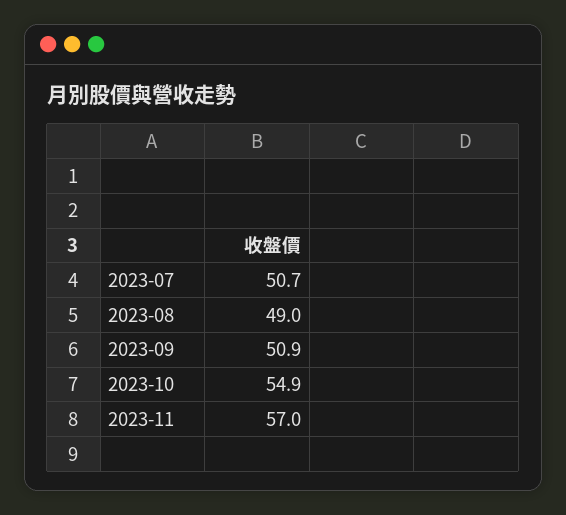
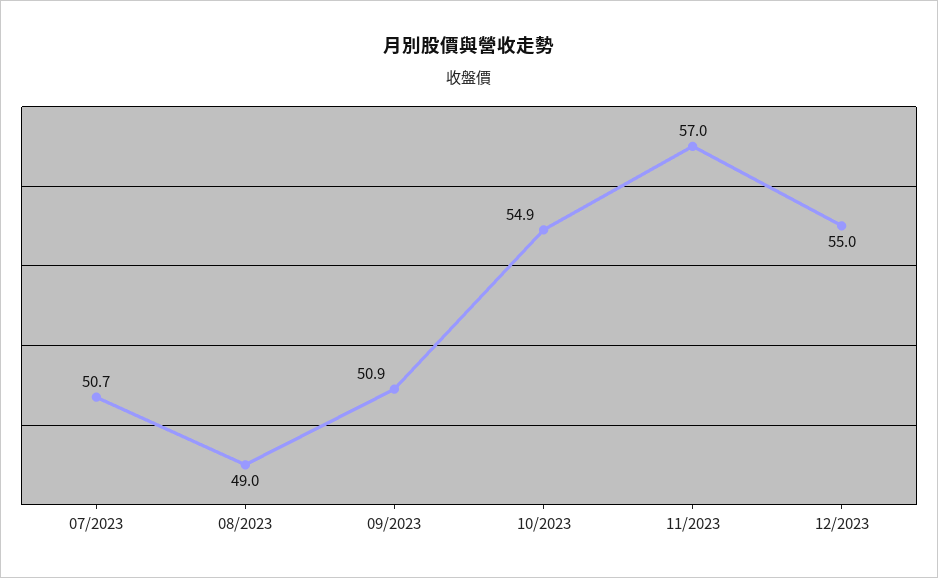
12/2023: none -> 55

